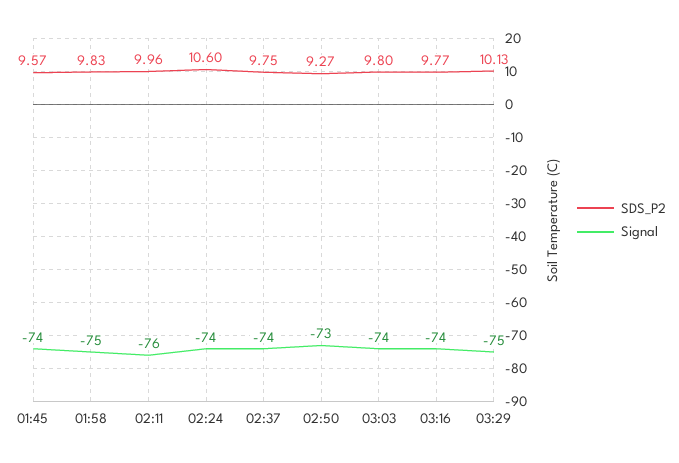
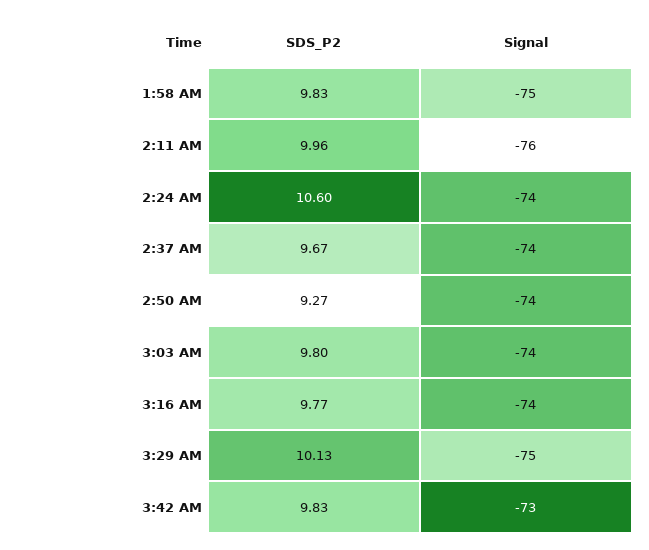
SDS_P2, 01:45: 9.57 -> none
Signal, 01:45: -74 -> none
SDS_P2, 02:37: 9.75 -> 9.67
Signal, 02:50: -73 -> -74
SDS_P2, 3:42 AM: none -> 9.83
Signal, 3:42 AM: none -> -73

